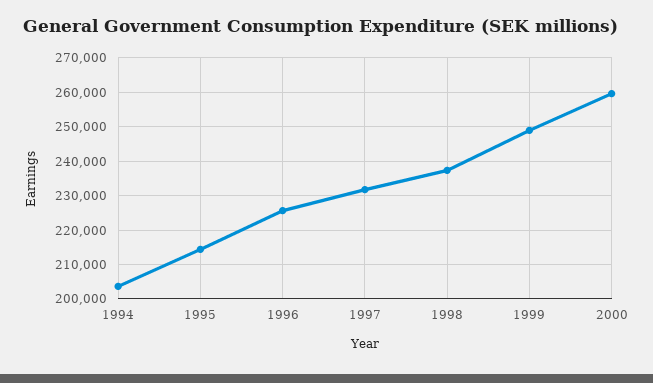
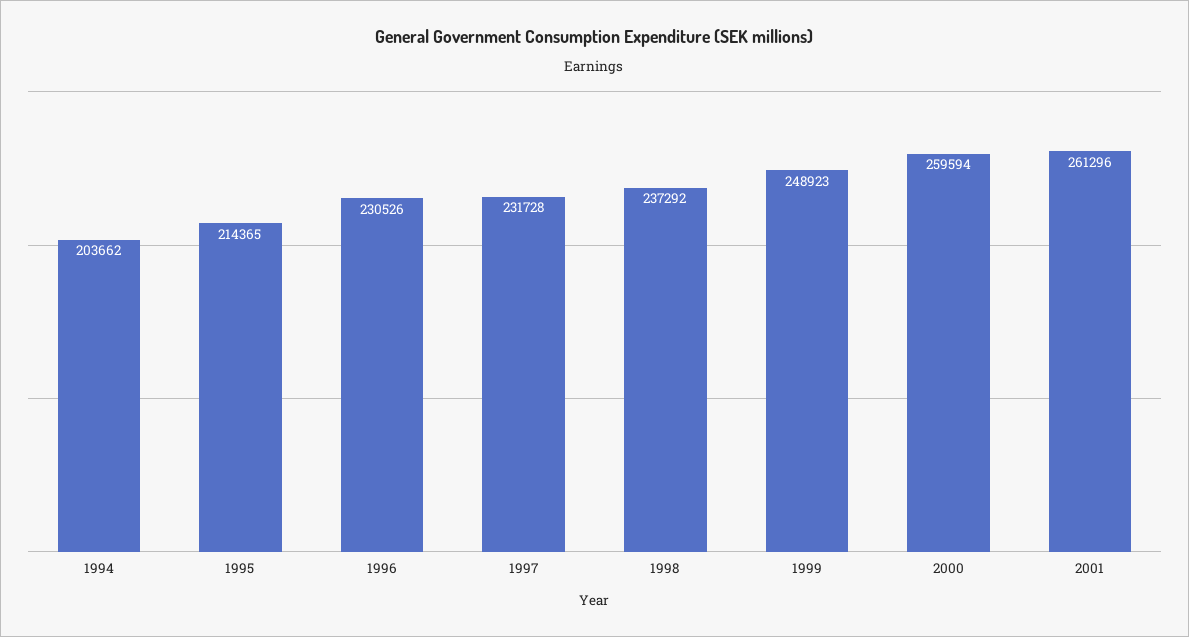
1996: 226000 -> 230526
2001: none -> 261296

